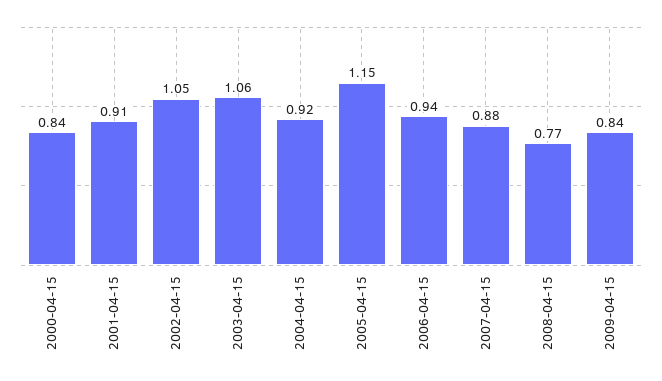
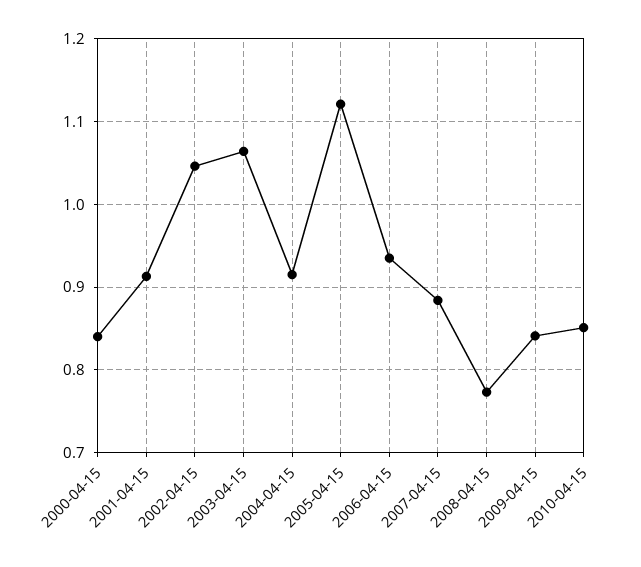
2005-04-15: 1.15 -> 1.12
2010-04-15: none -> 0.85

